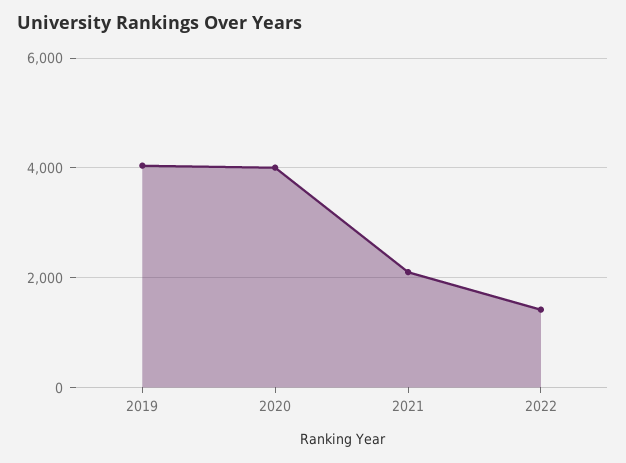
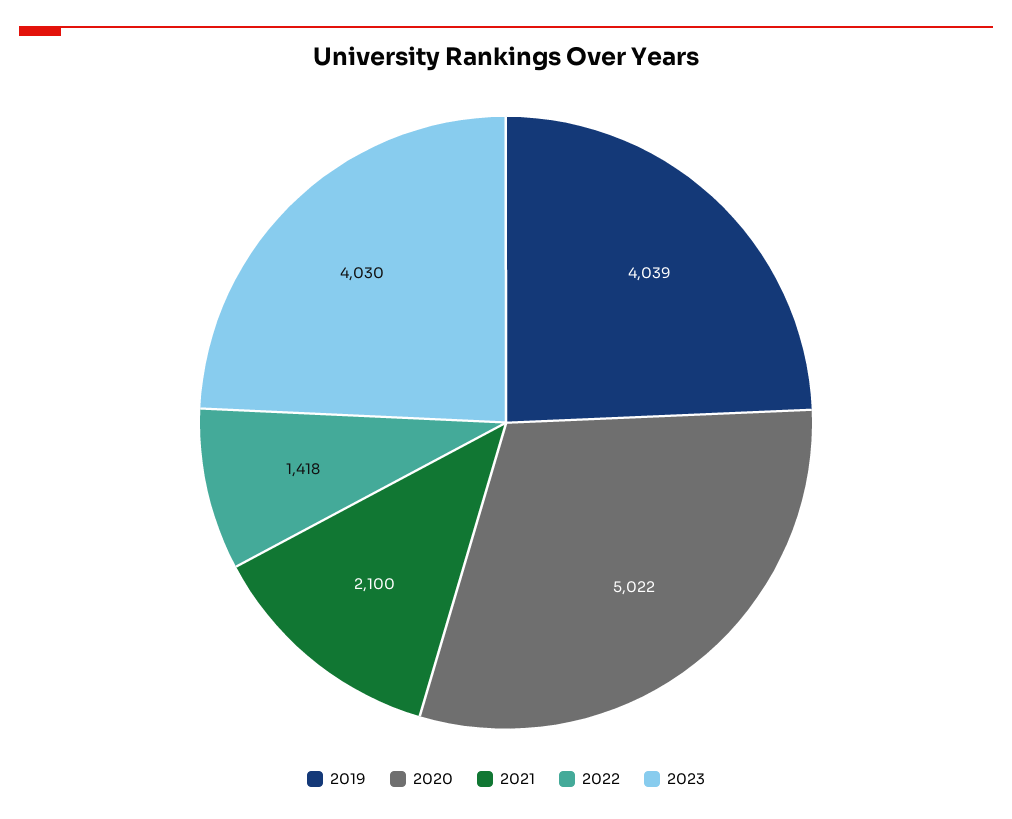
2020: 4000 -> 5022
2023: none -> 4030

